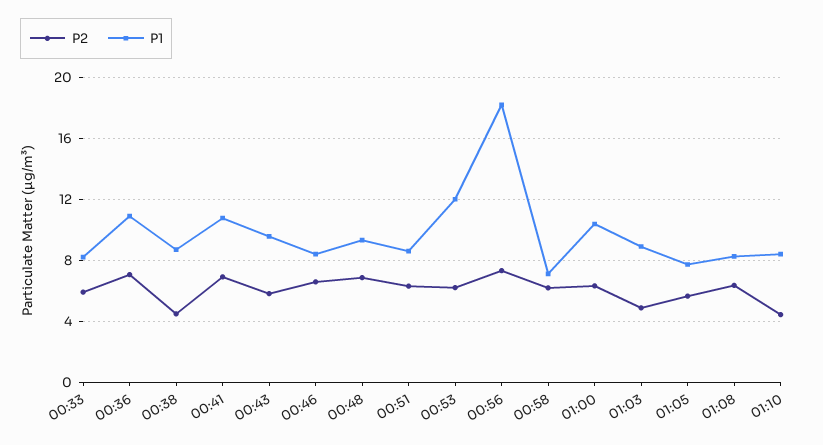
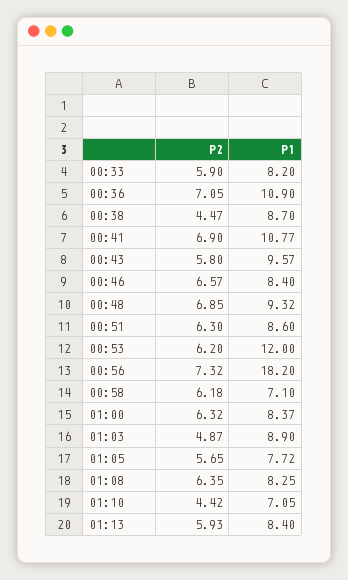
P1, 01:00: 10.5 -> 8.37
P1, 01:10: 8.5 -> 7.05
P2, 01:13: none -> 5.93
P1, 01:13: none -> 8.4

